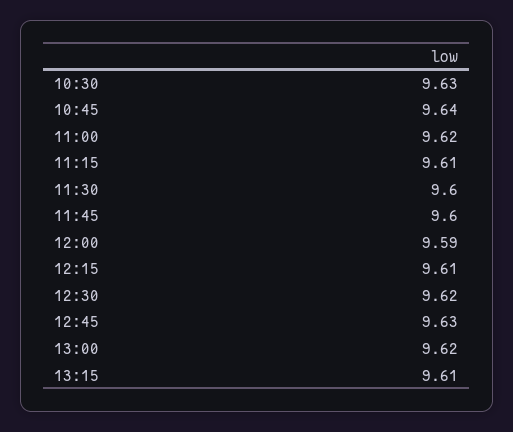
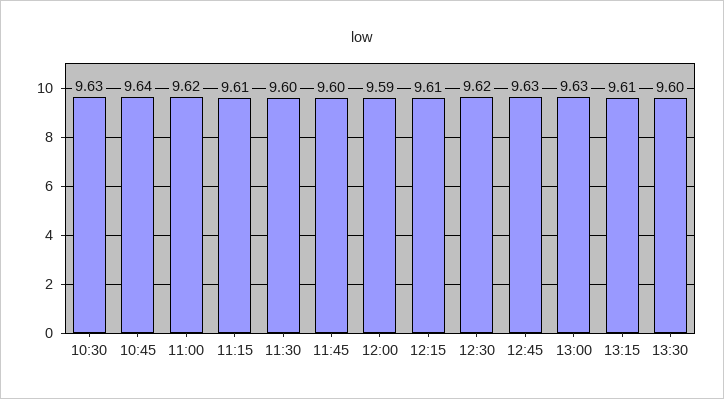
13:00: 9.62 -> 9.63
13:30: none -> 9.6

